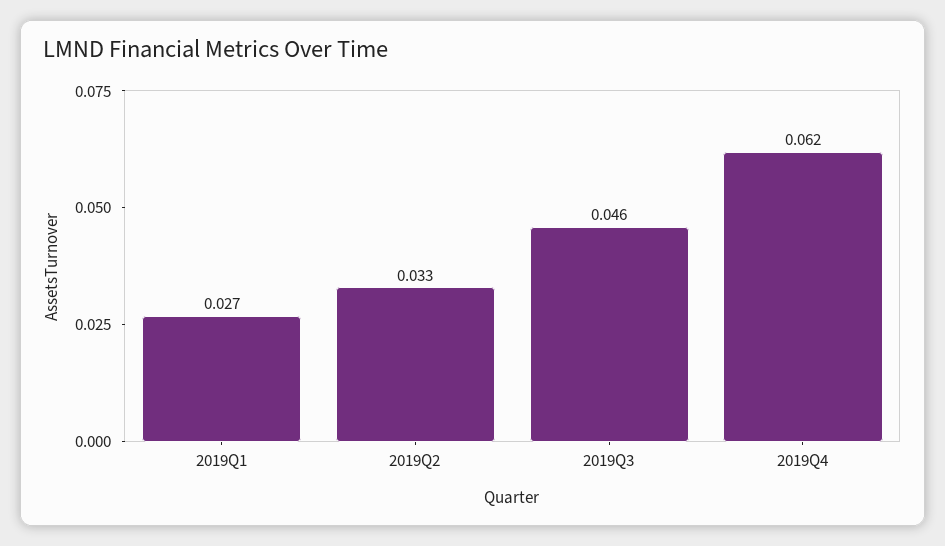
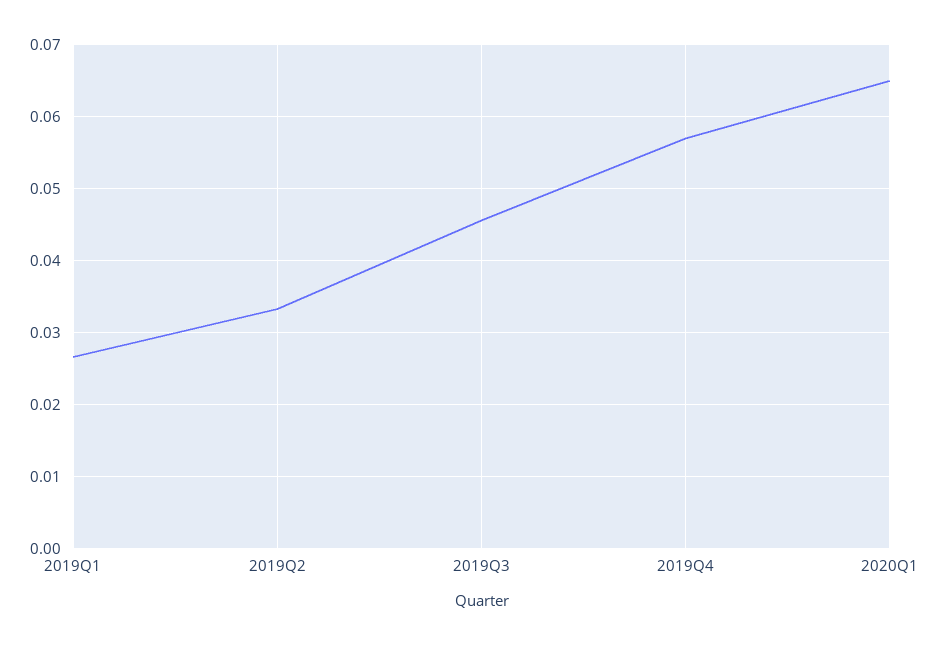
2019Q4: 0.062 -> 0.057
2020Q1: none -> 0.065

